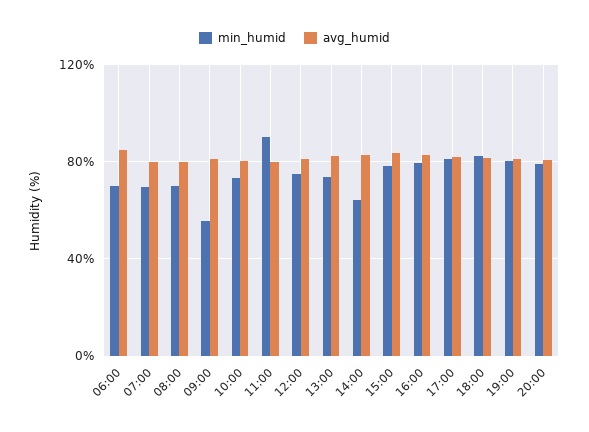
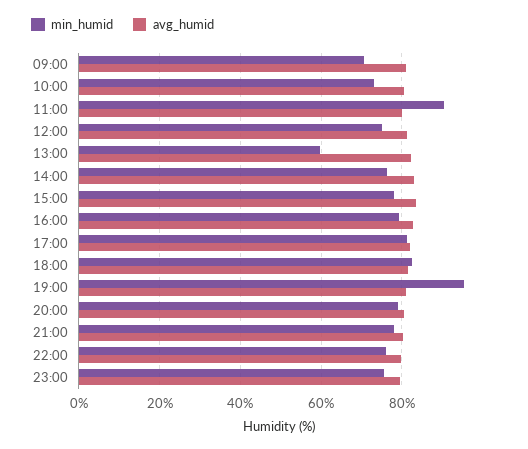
min_humid, 06:00: 70 -> none
avg_humid, 06:00: 85 -> none
min_humid, 07:00: 70 -> none
avg_humid, 07:00: 80 -> none
min_humid, 08:00: 70 -> none
avg_humid, 08:00: 80 -> none
min_humid, 09:00: 55 -> 70
min_humid, 13:00: 75 -> 60
min_humid, 14:00: 65 -> 76
min_humid, 19:00: 80 -> 96
min_humid, 21:00: none -> 78
avg_humid, 21:00: none -> 80
min_humid, 22:00: none -> 76
avg_humid, 22:00: none -> 80
min_humid, 23:00: none -> 76
avg_humid, 23:00: none -> 80

